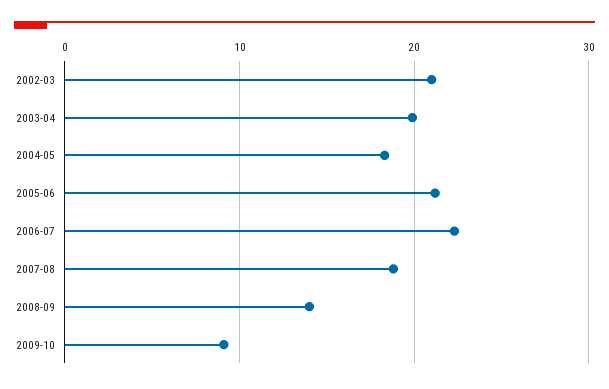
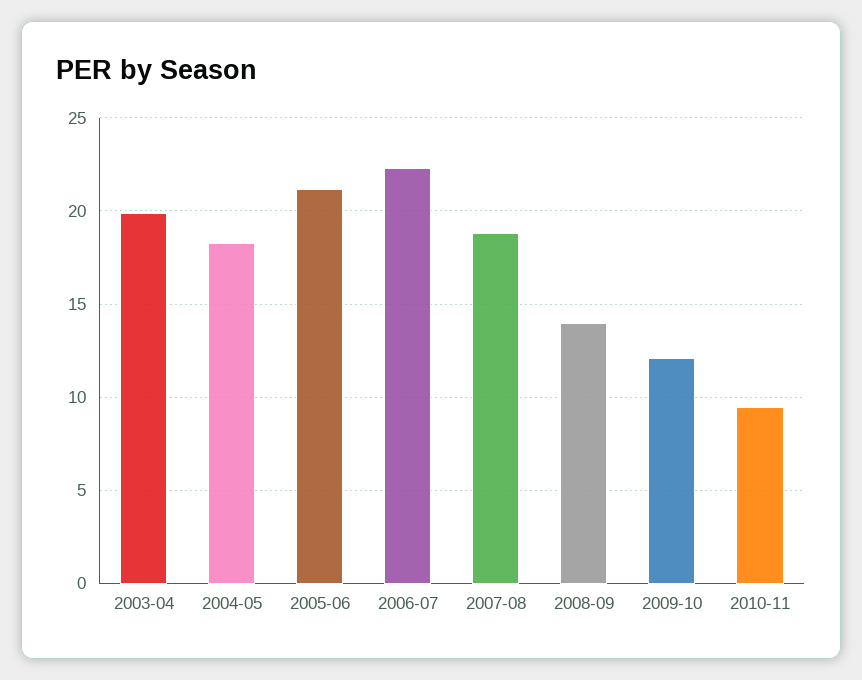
2002-03: 21 -> none
2009-10: 9 -> 12
2010-11: none -> 9.5

